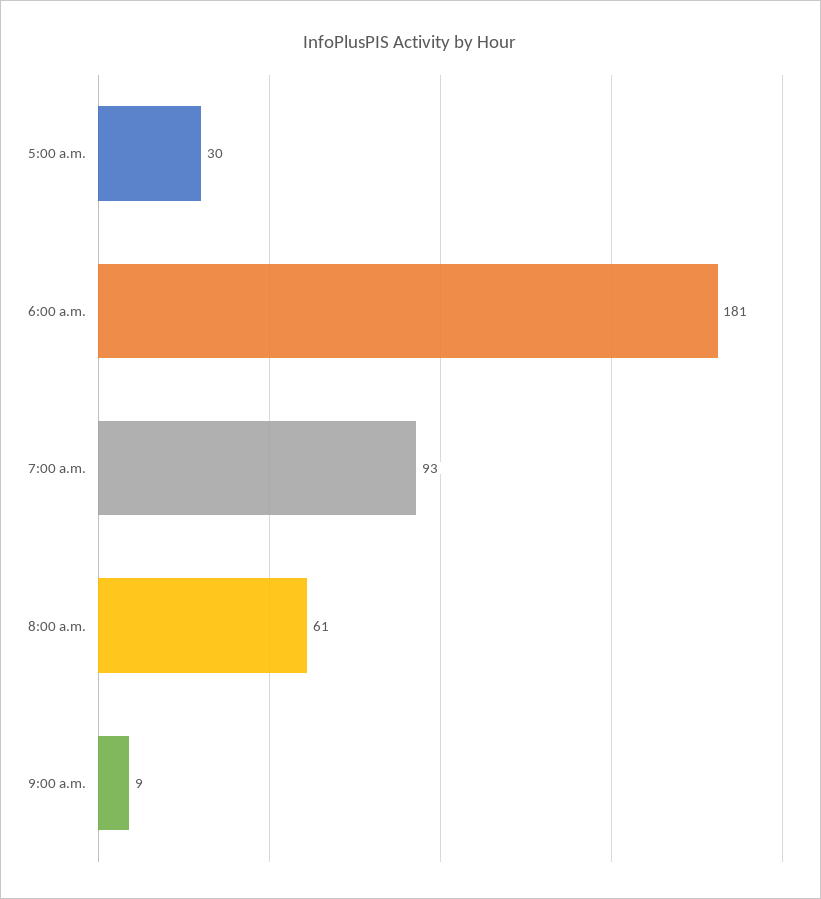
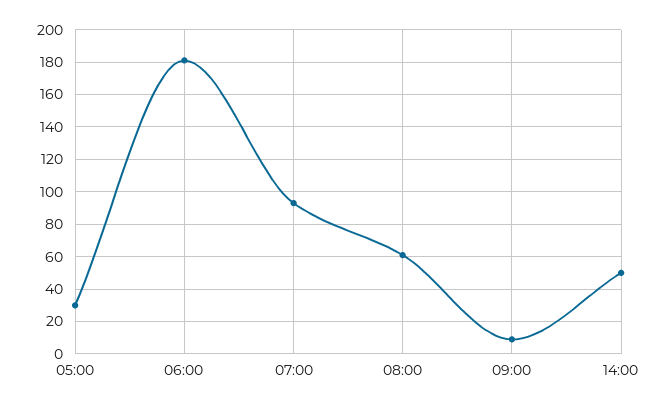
14:00: none -> 50

